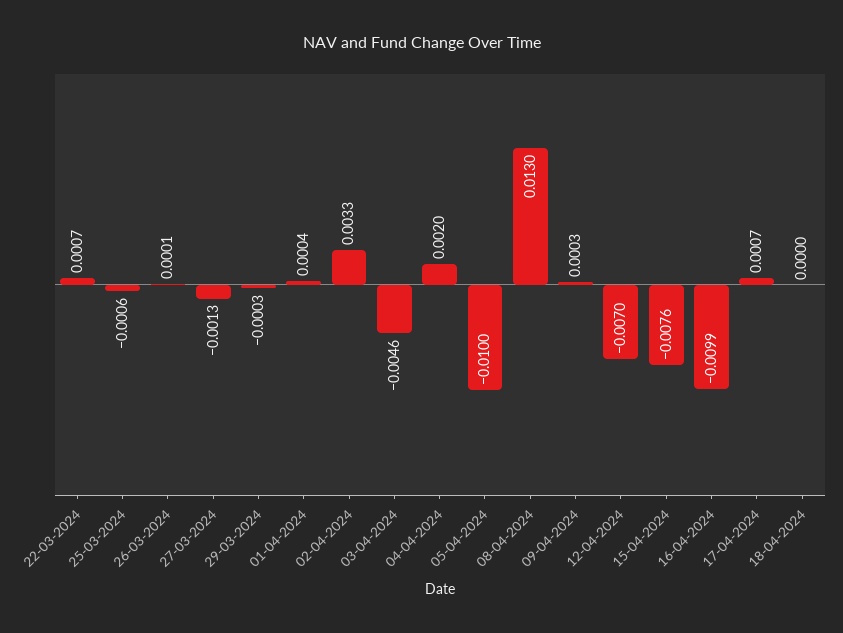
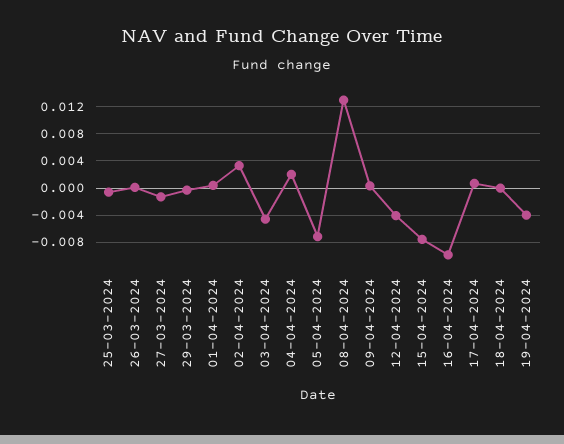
22-03-2024: 0.0007 -> none
05-04-2024: -0.01 -> -0.007
12-04-2024: -0.007 -> -0.004
19-04-2024: none -> -0.004

